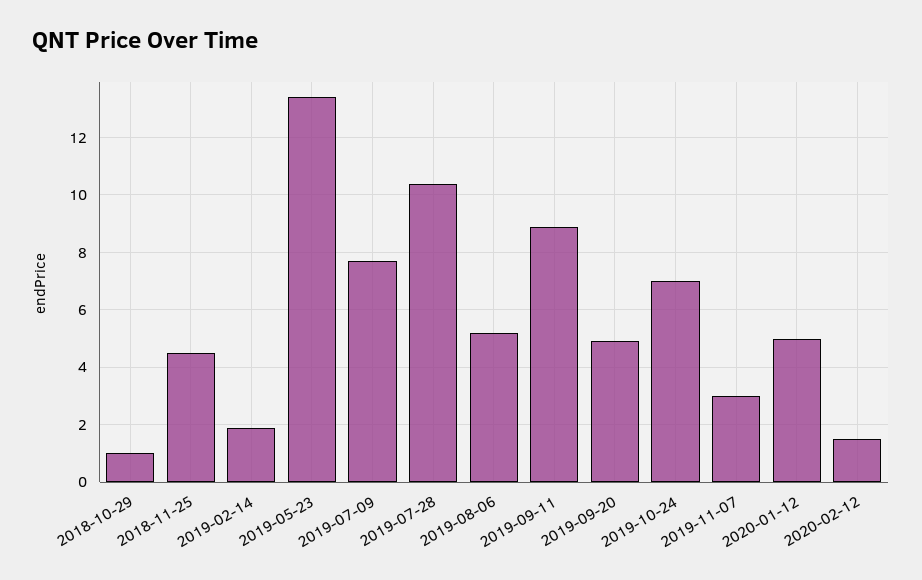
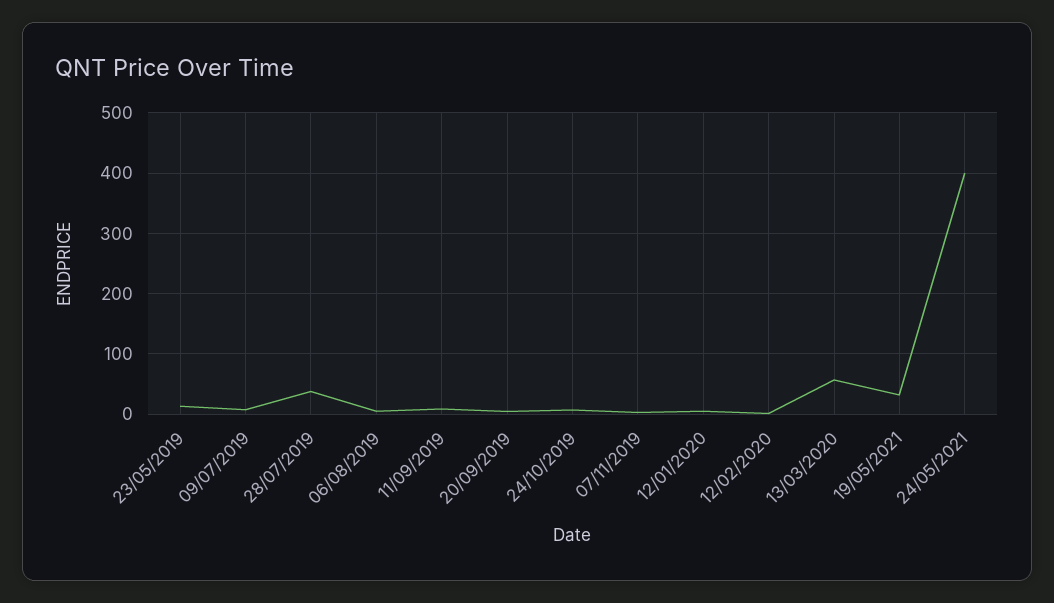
2018-10-29: 1 -> none
2018-11-25: 4.5 -> none
2019-02-14: 2 -> none
2019-07-28: 10.5 -> 40
13/03/2020: none -> 60
19/05/2021: none -> 30
24/05/2021: none -> 400

